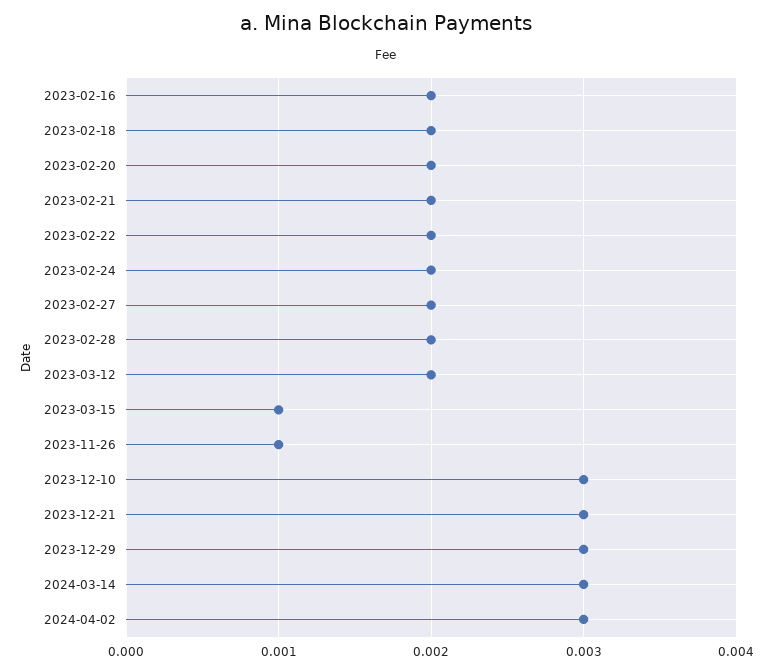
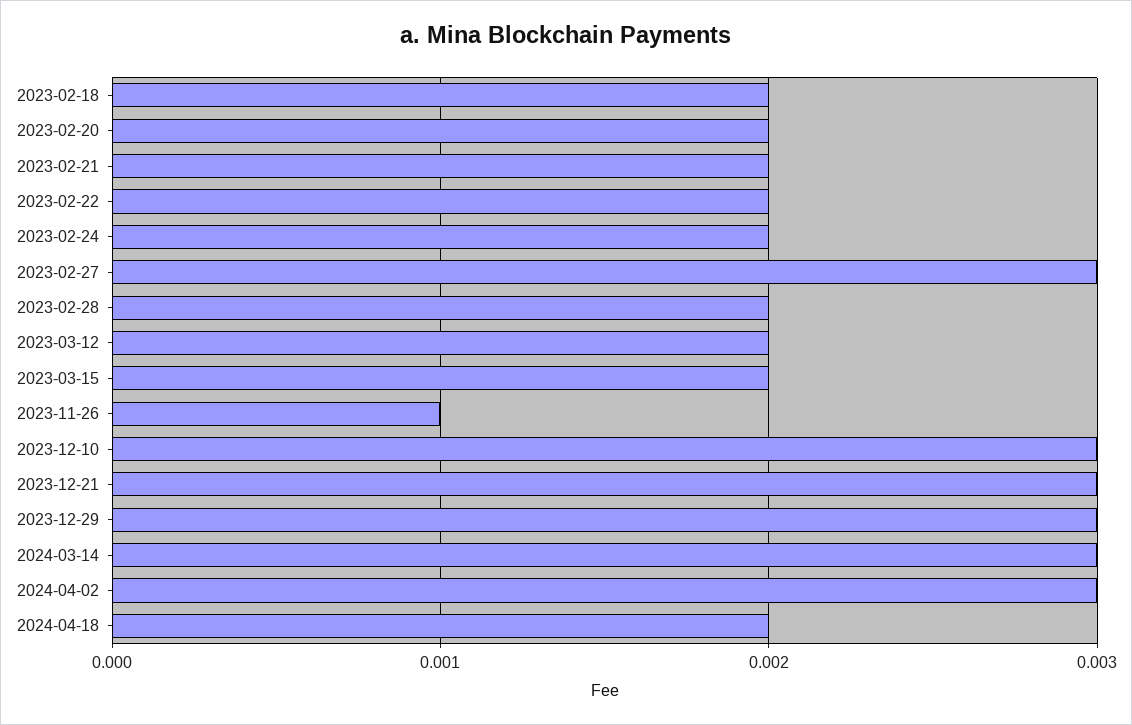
2023-02-16: 0.002 -> none
2023-02-27: 0.002 -> 0.003
2023-03-15: 0.001 -> 0.002
2024-04-18: none -> 0.002

